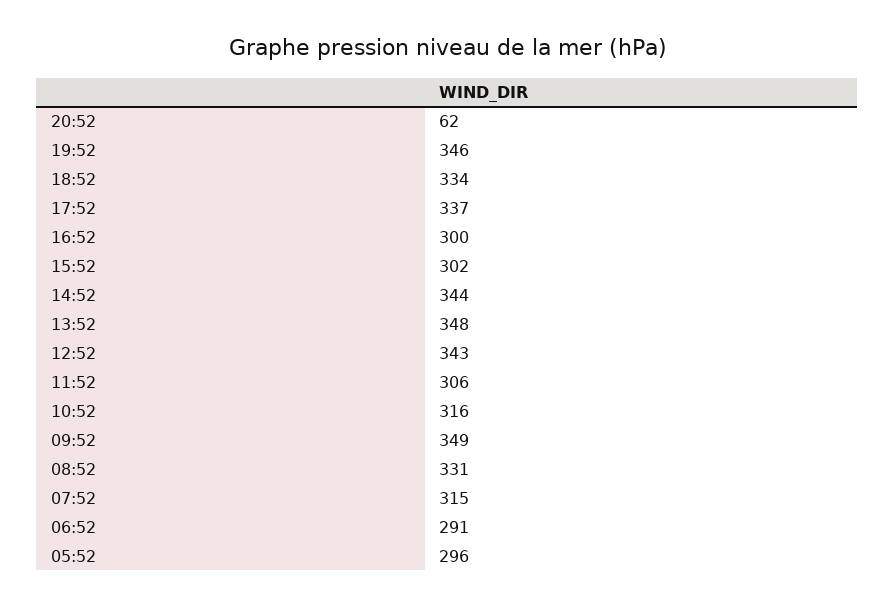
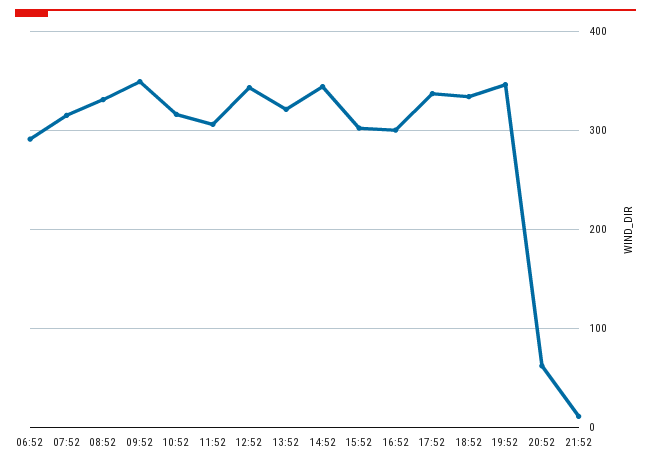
13:52: 348 -> 320
05:52: 296 -> none
21:52: none -> 10

